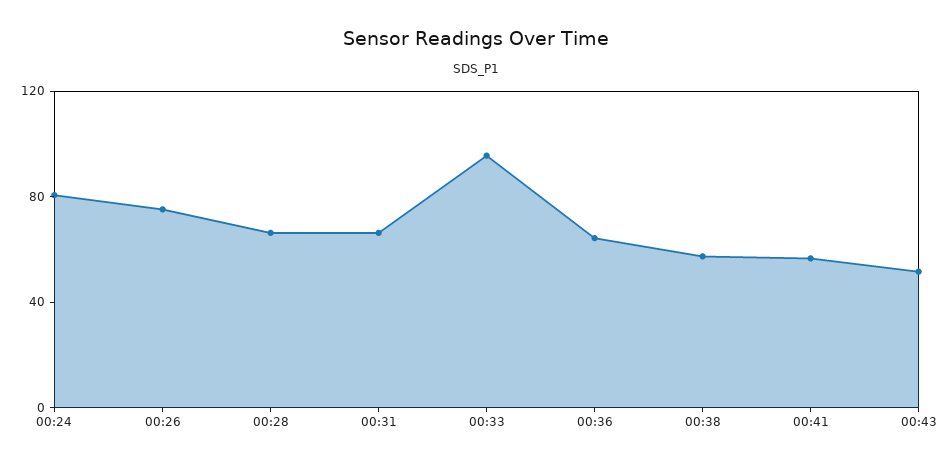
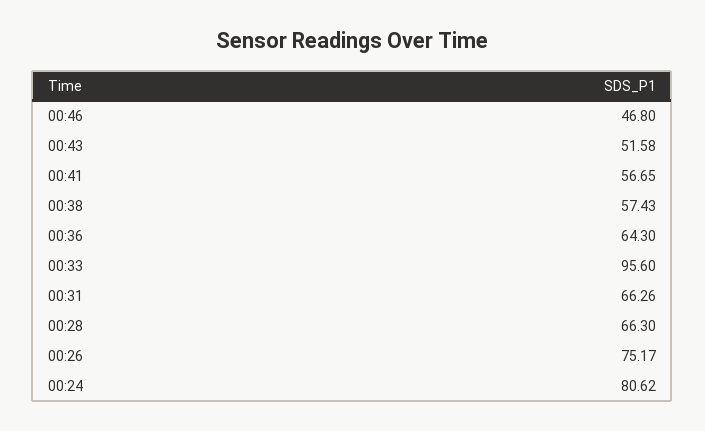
00:46: none -> 46.8

